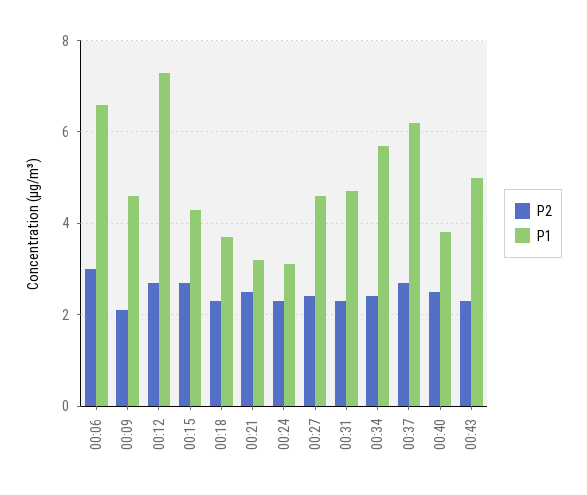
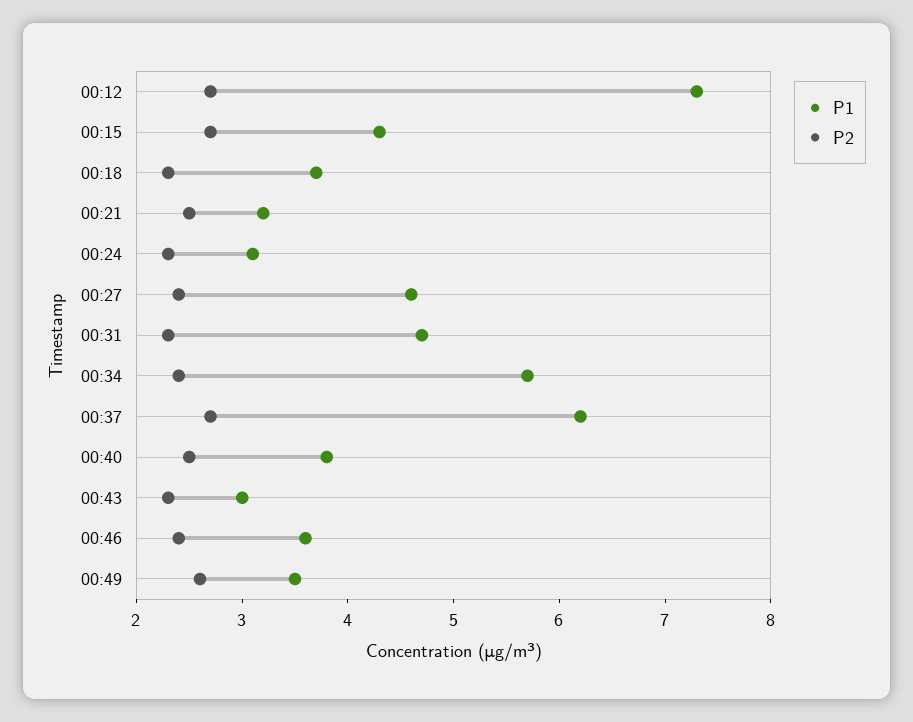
P2, 00:06: 3 -> none
P1, 00:06: 6.5 -> none
P2, 00:09: 2 -> none
P1, 00:09: 4.5 -> none
P1, 00:43: 5 -> 3
P1, 00:46: none -> 3.6
P2, 00:46: none -> 2.4
P1, 00:49: none -> 3.5
P2, 00:49: none -> 2.6

